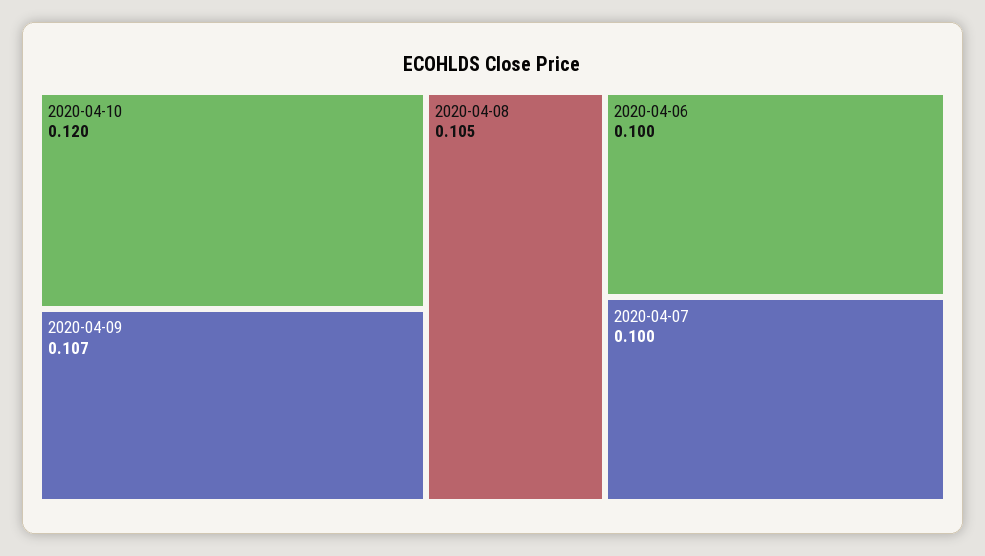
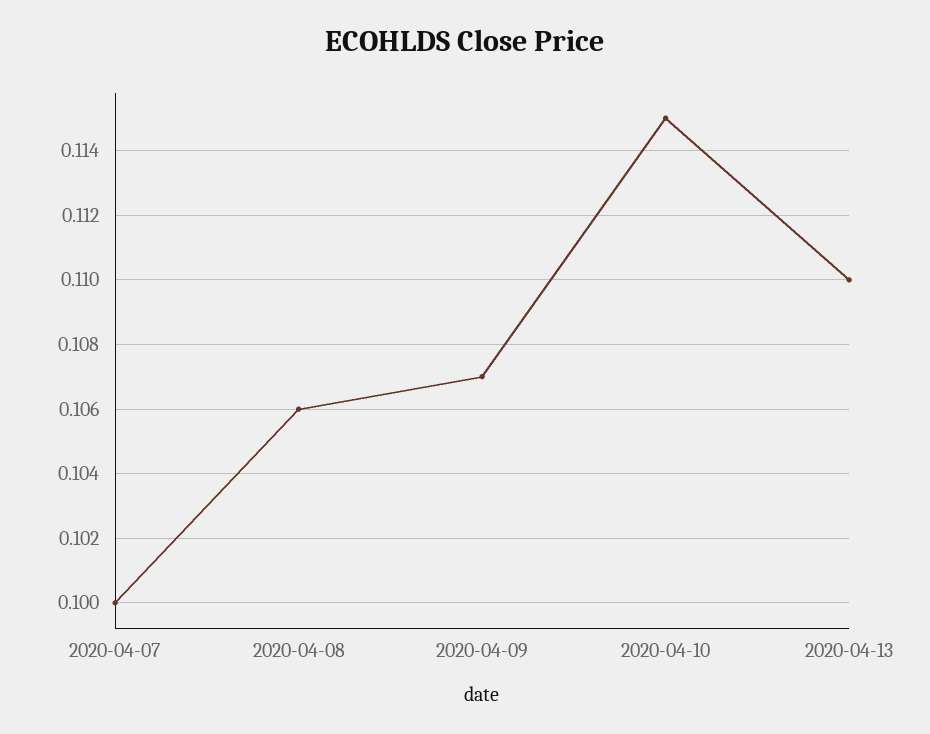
2020-04-10: 0.12 -> 0.115
2020-04-08: 0.105 -> 0.106
2020-04-06: 0.1 -> none
2020-04-13: none -> 0.11

